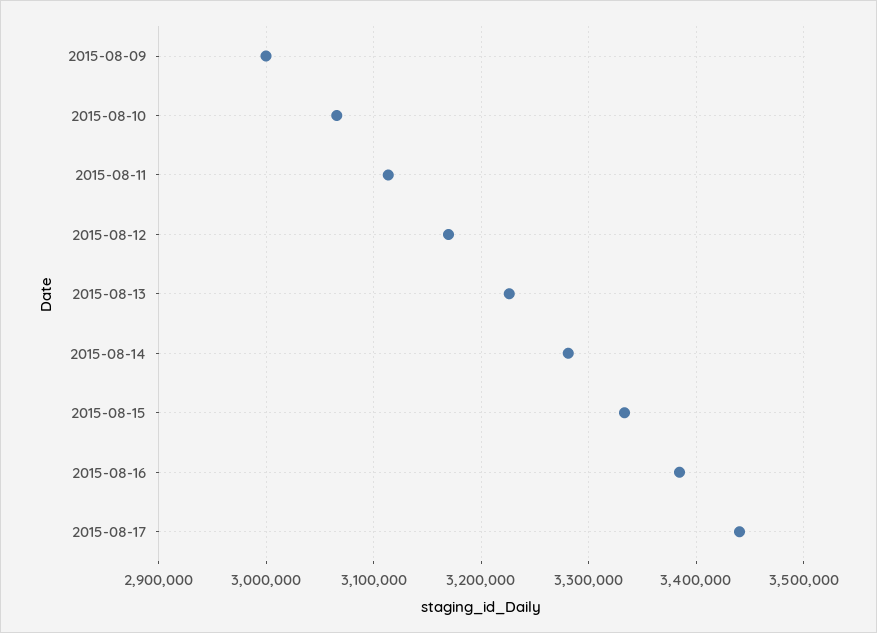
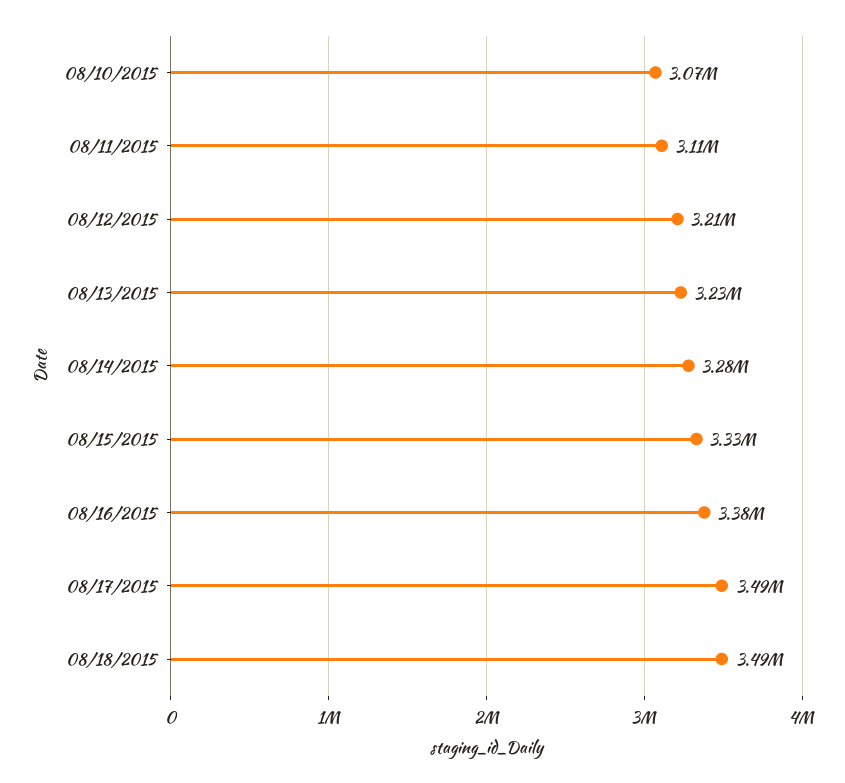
2015-08-09: 3000000 -> none
2015-08-12: 3170000 -> 3210000
2015-08-17: 3440000 -> 3490000
08/18/2015: none -> 3490000

